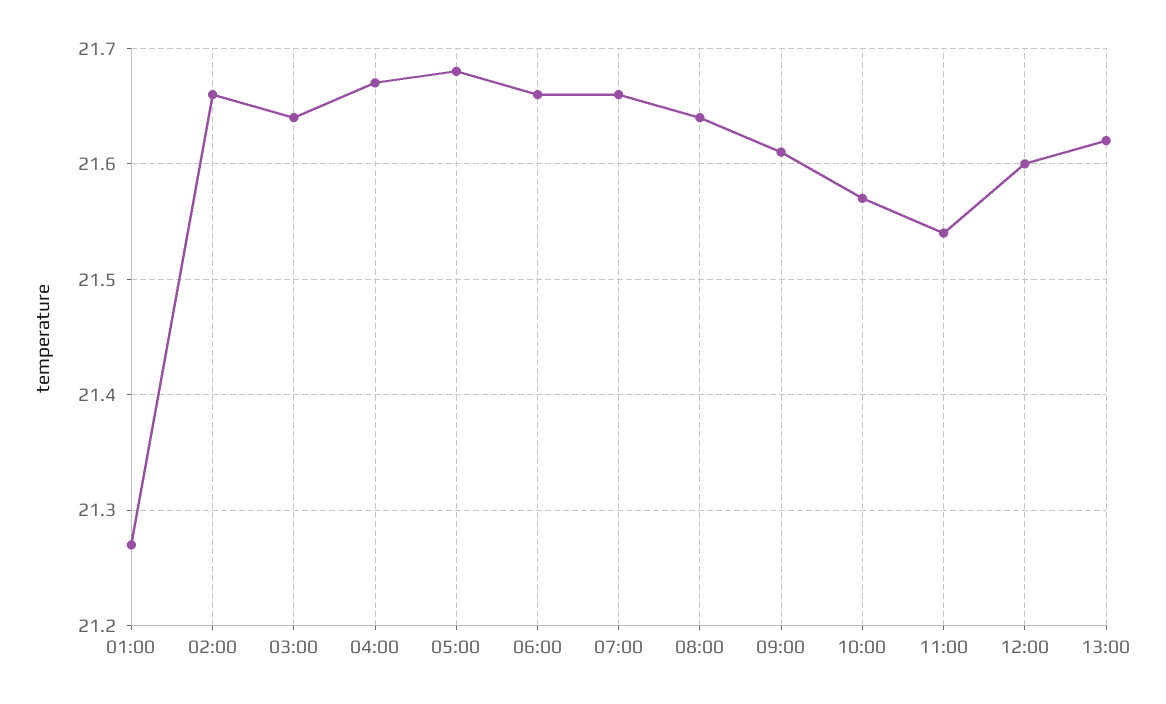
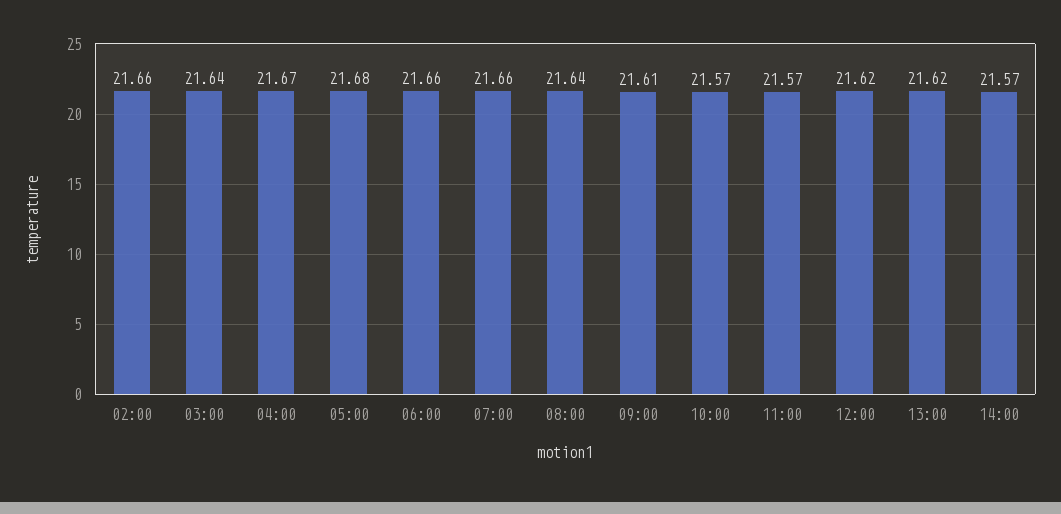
01:00: 21.27 -> none
11:00: 21.54 -> 21.57
12:00: 21.6 -> 21.62
14:00: none -> 21.57

